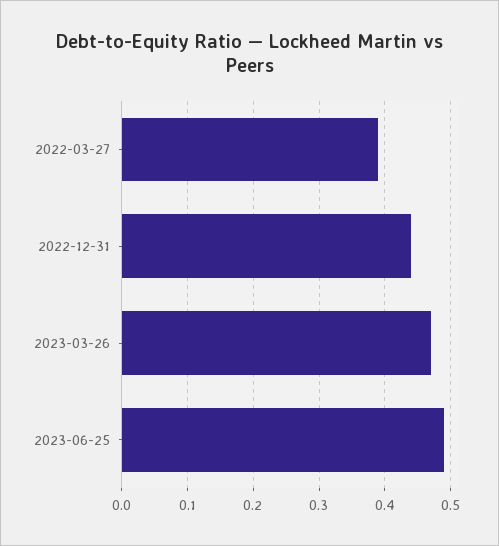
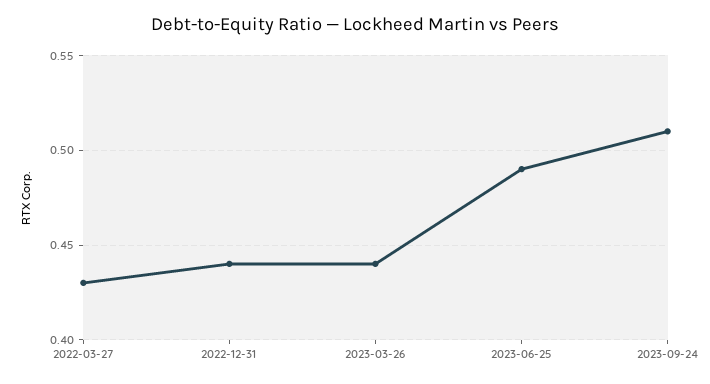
2022-03-27: 0.39 -> 0.43
2023-03-26: 0.47 -> 0.44
2023-09-24: none -> 0.51

